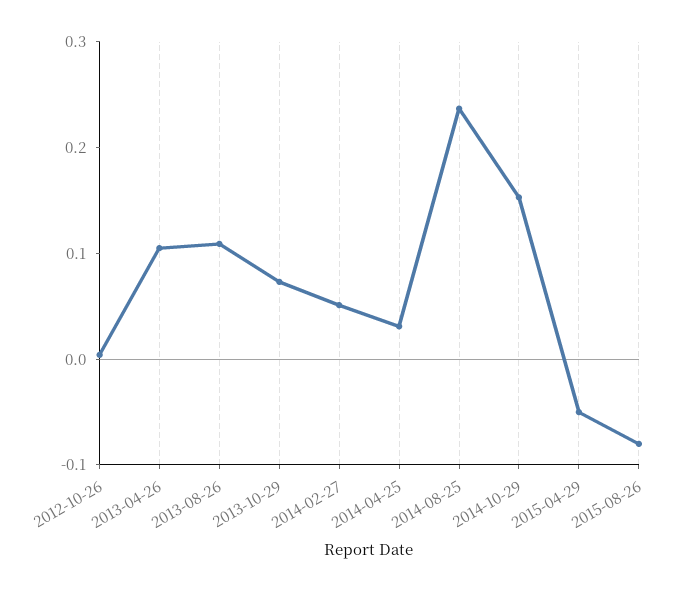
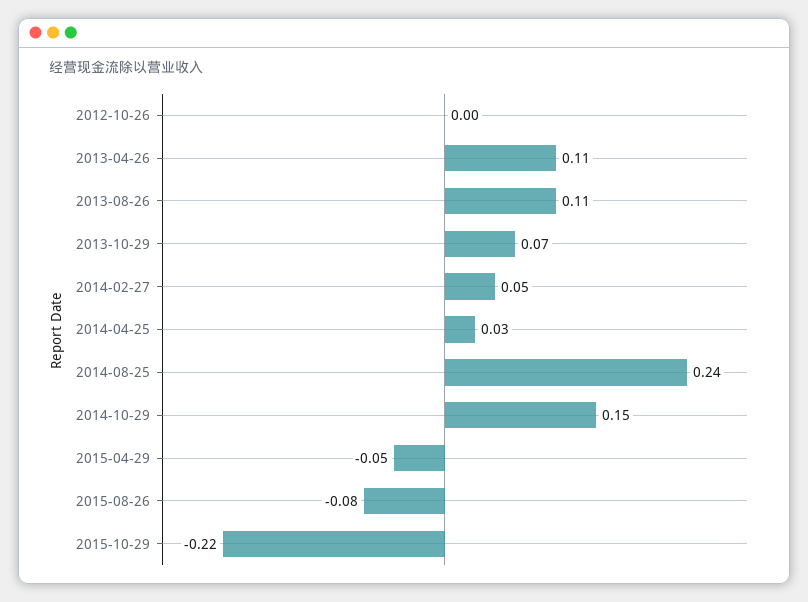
2015-10-29: none -> -0.22

